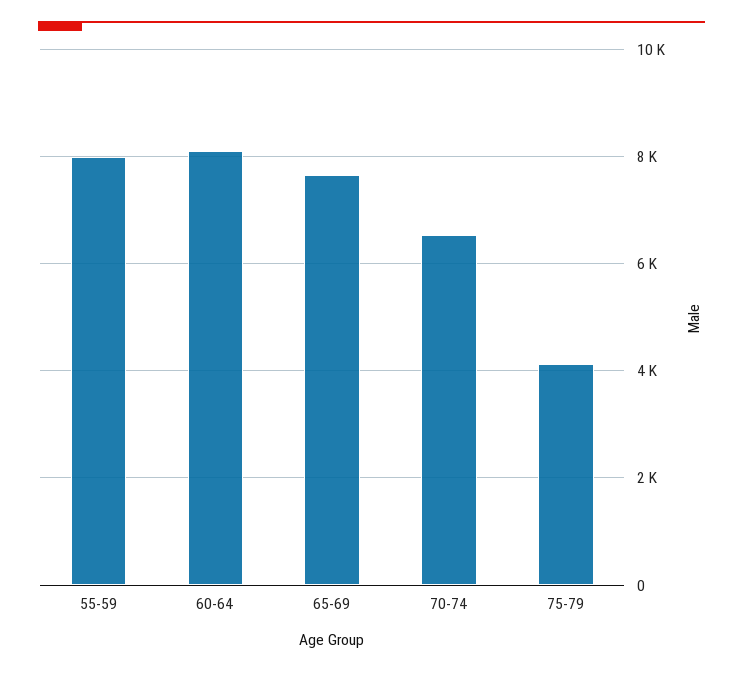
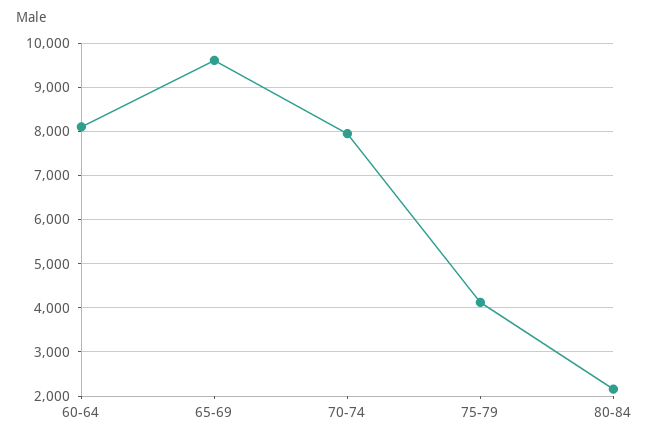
55-59: 8000 -> none
65-69: 7600 -> 9600
70-74: 6600 -> 8000
80-84: none -> 2200

